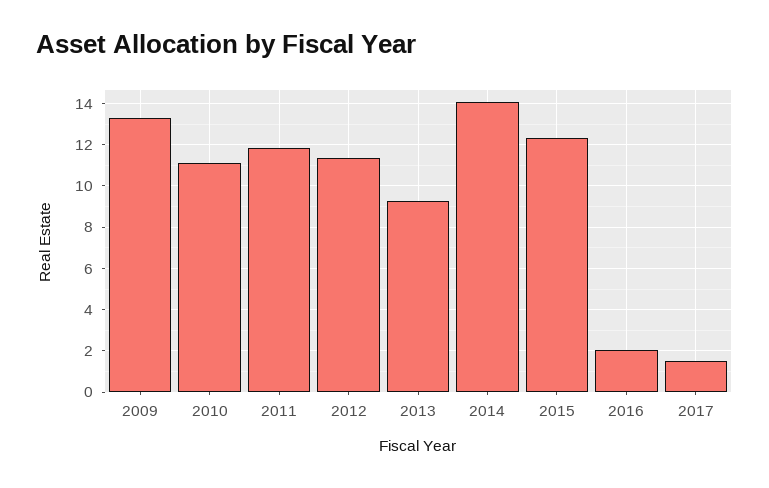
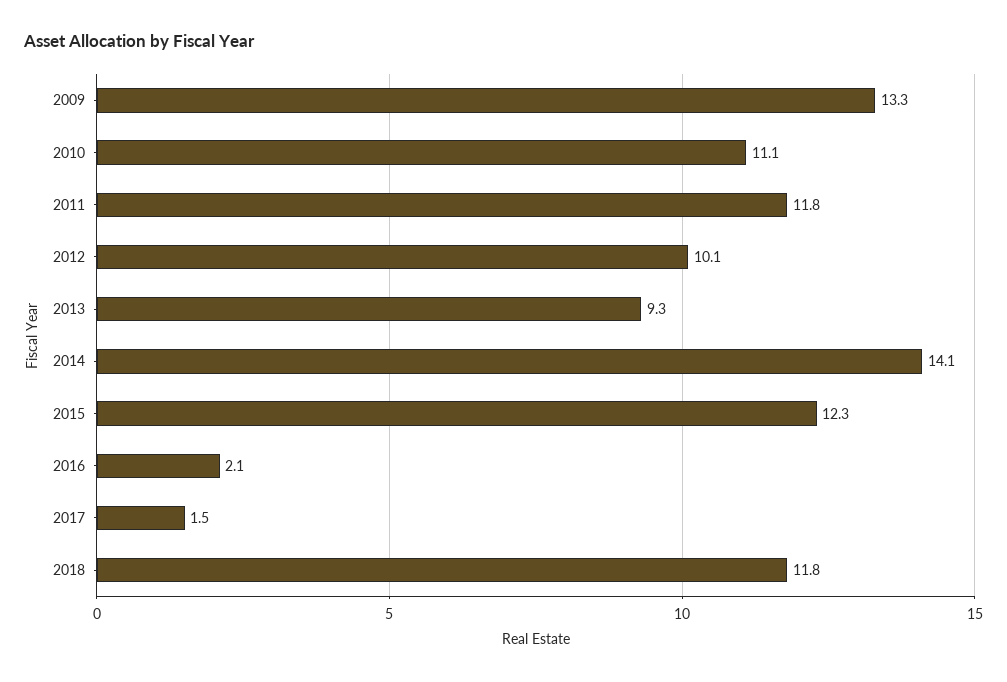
2012: 11.5 -> 10.1
2018: none -> 11.8

